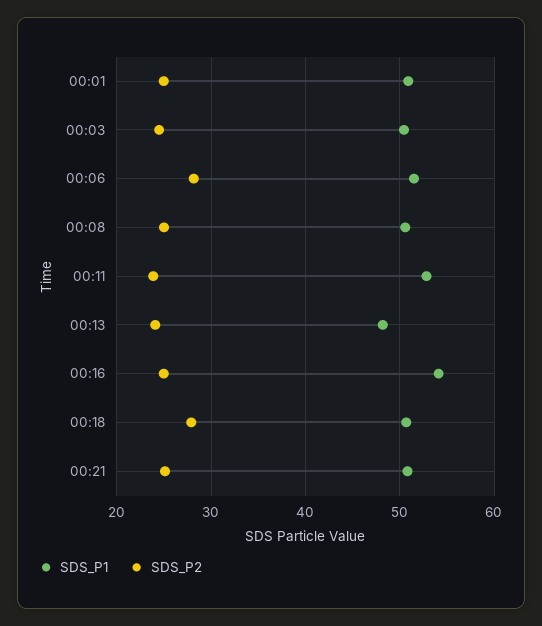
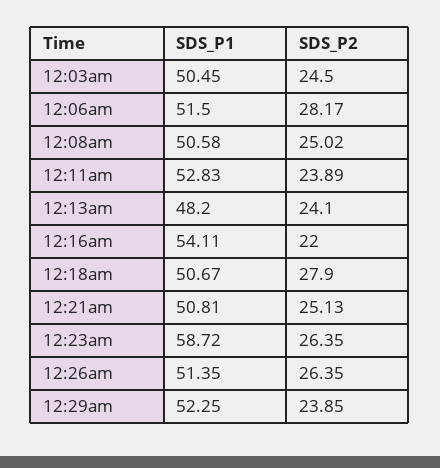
SDS_P1, 00:01: 51 -> none
SDS_P2, 00:01: 25 -> none
SDS_P2, 00:16: 25 -> 22
SDS_P1, 12:23am: none -> 58.72
SDS_P2, 12:23am: none -> 26.35
SDS_P1, 12:26am: none -> 51.35
SDS_P2, 12:26am: none -> 26.35
SDS_P1, 12:29am: none -> 52.25
SDS_P2, 12:29am: none -> 23.85

